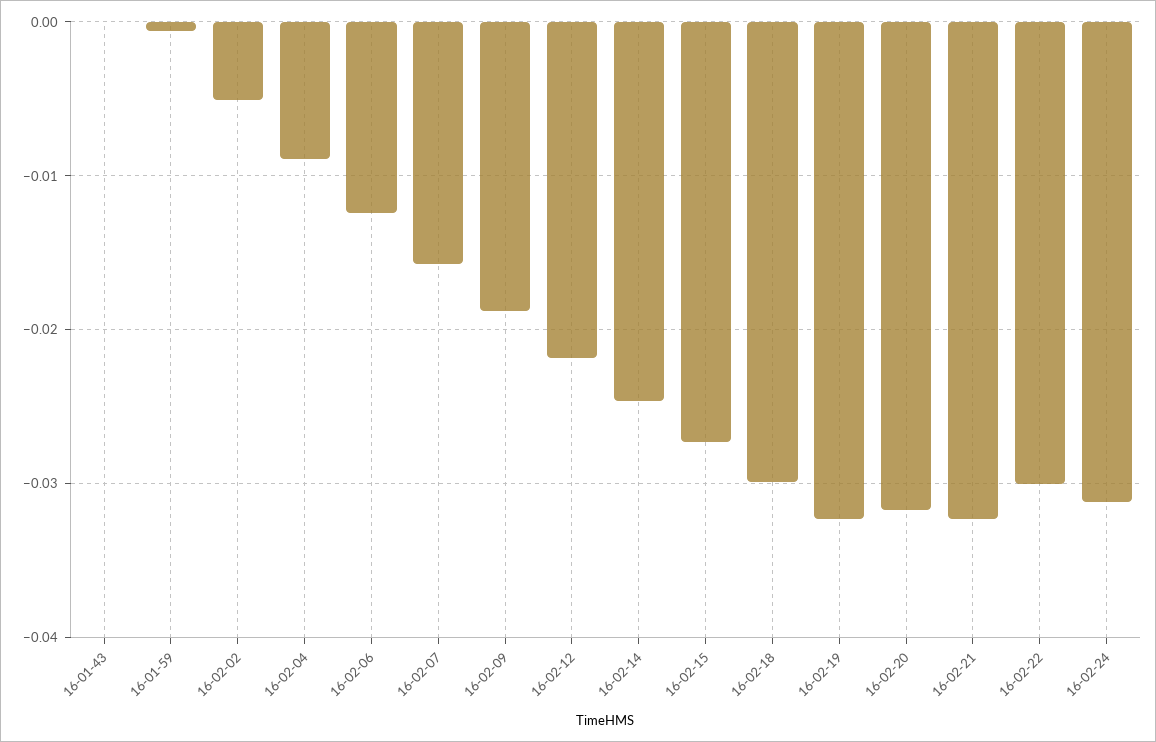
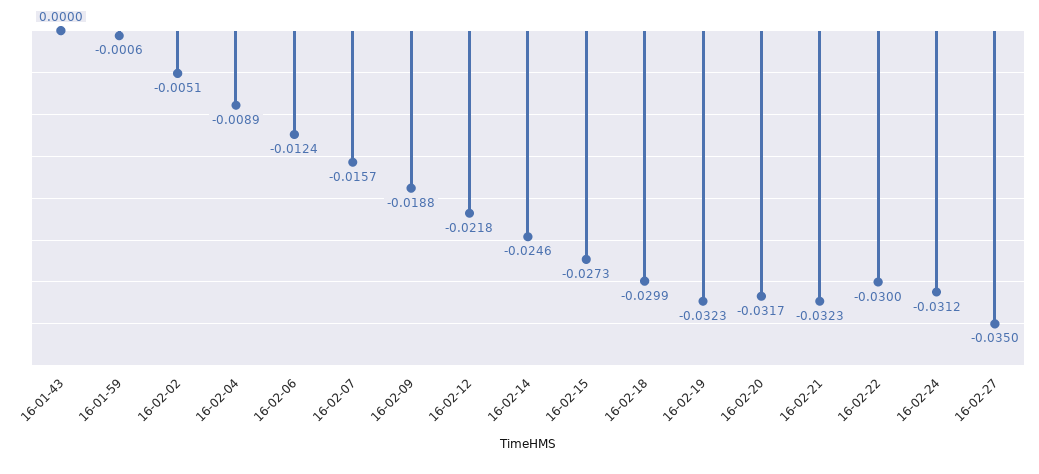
16-02-27: none -> -0.035

